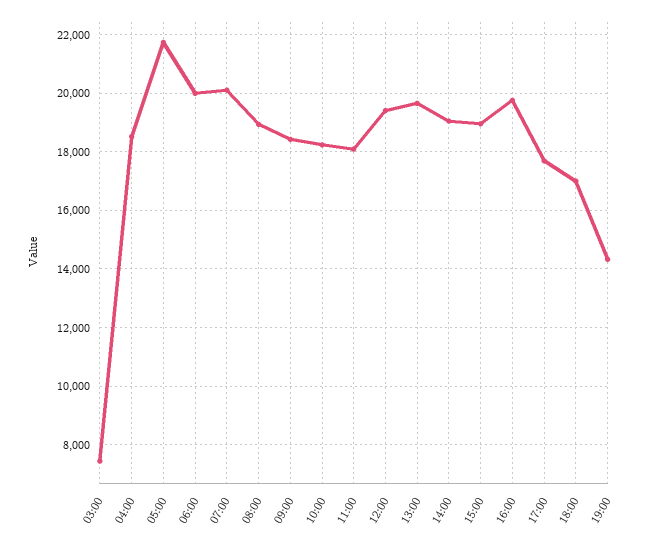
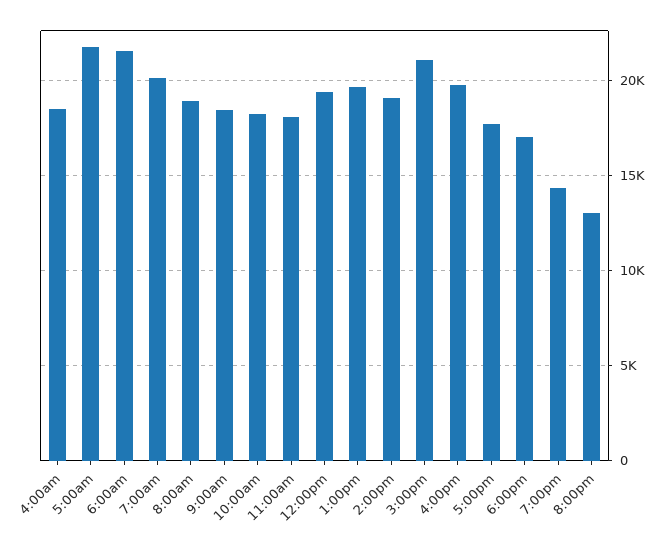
03:00: 7500 -> none
06:00: 20000 -> 21500
15:00: 19000 -> 21000
8:00pm: none -> 13000

